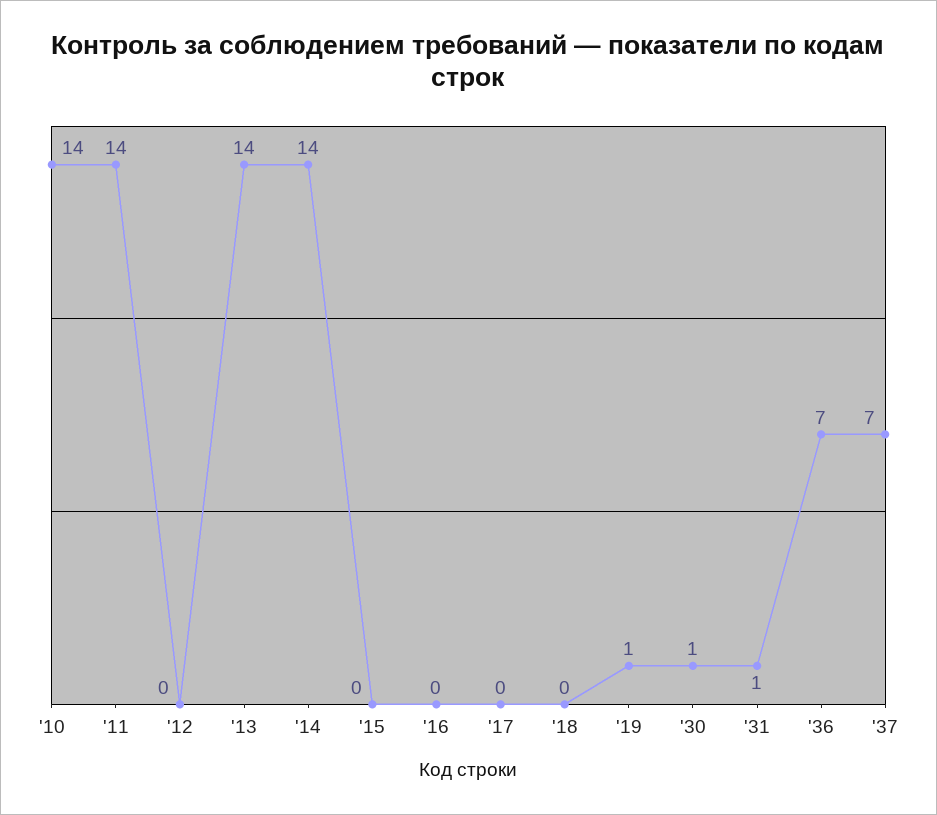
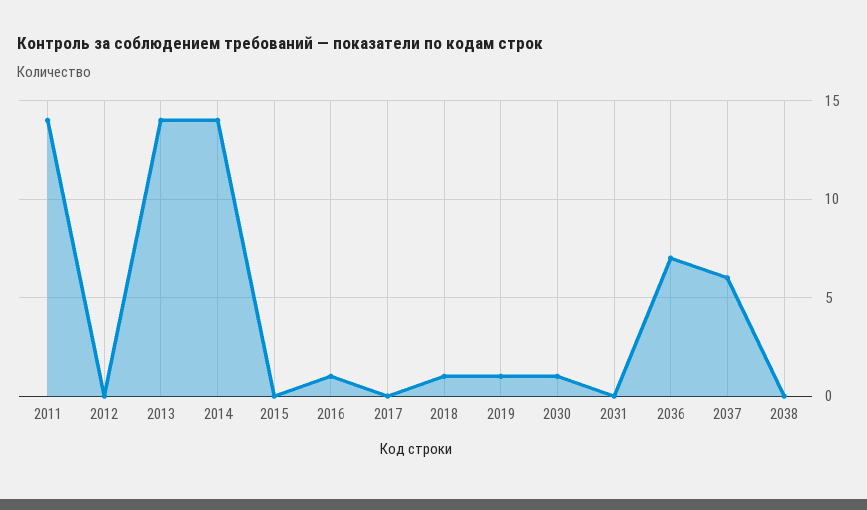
'10: 14 -> none
'16: 0 -> 1
'18: 0 -> 1
'31: 1 -> 0
'37: 7 -> 6
2038: none -> 0

